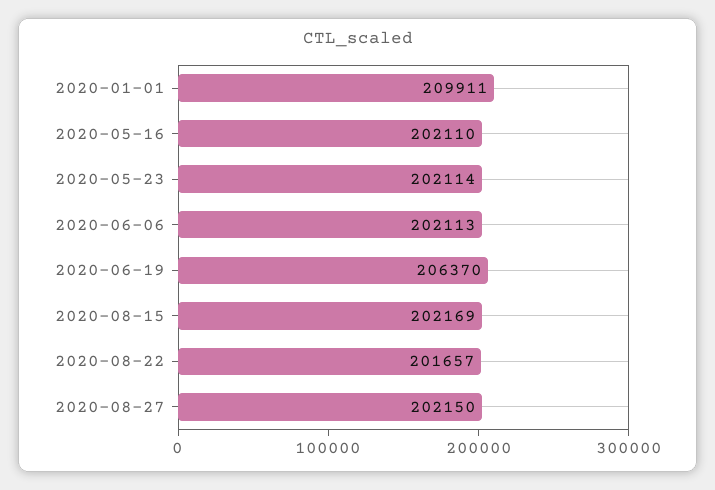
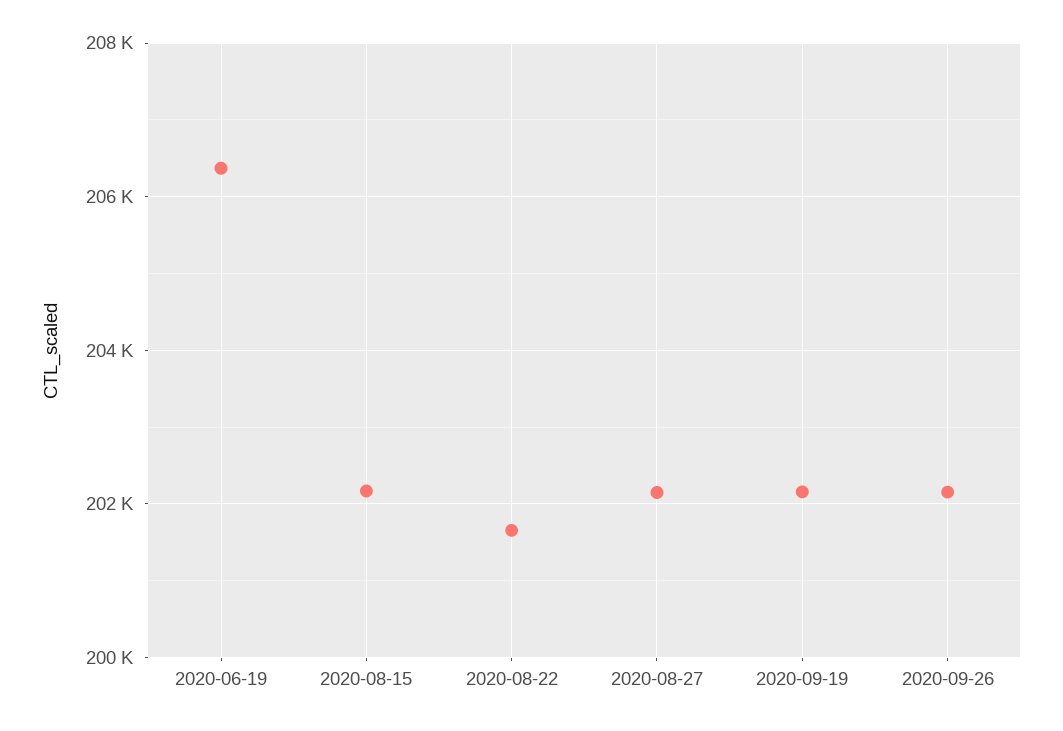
2020-01-01: 209911 -> none
2020-05-16: 202110 -> none
2020-05-23: 202114 -> none
2020-06-06: 202113 -> none
2020-09-19: none -> 202200
2020-09-26: none -> 202200

